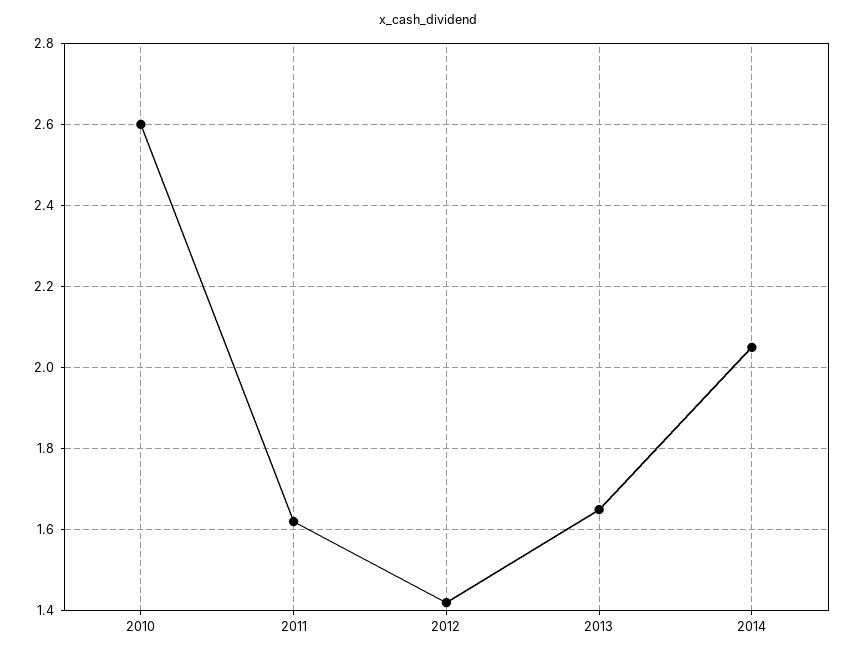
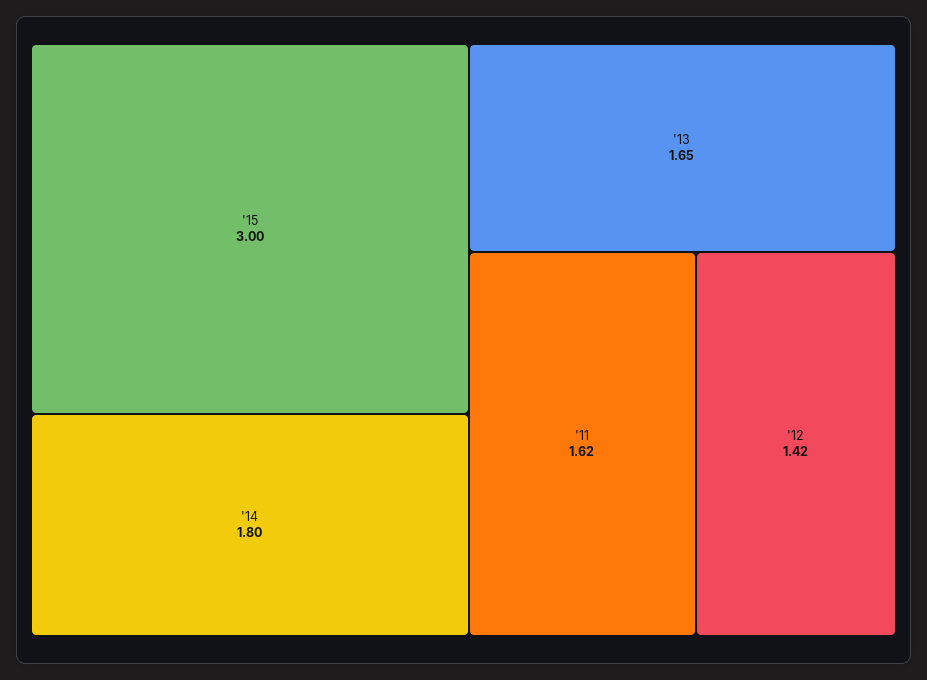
2010: 2.6 -> none
2014: 2.05 -> 1.8
'15: none -> 3

